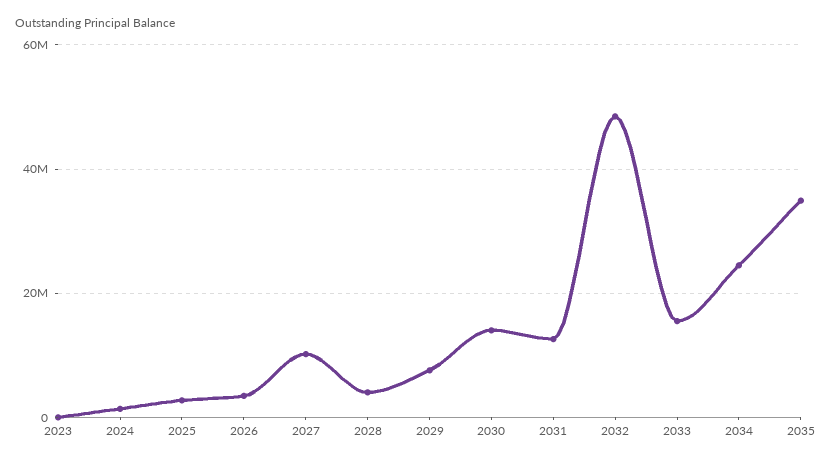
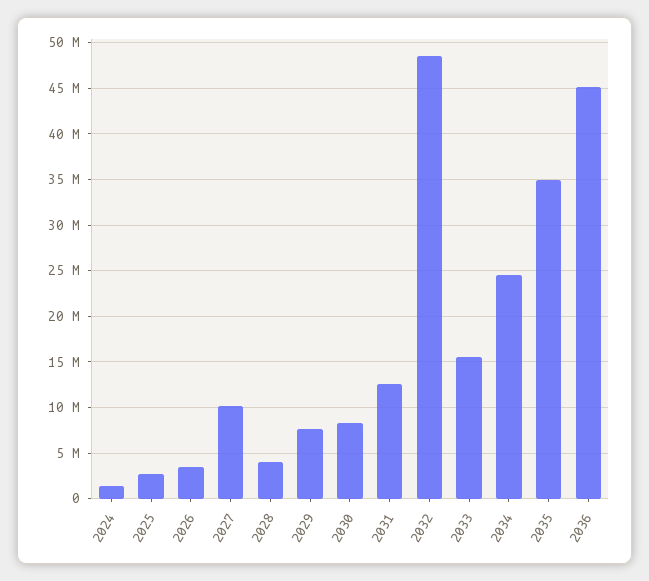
2023: 0 -> none
2030: 14000000 -> 8000000
2036: none -> 45000000

